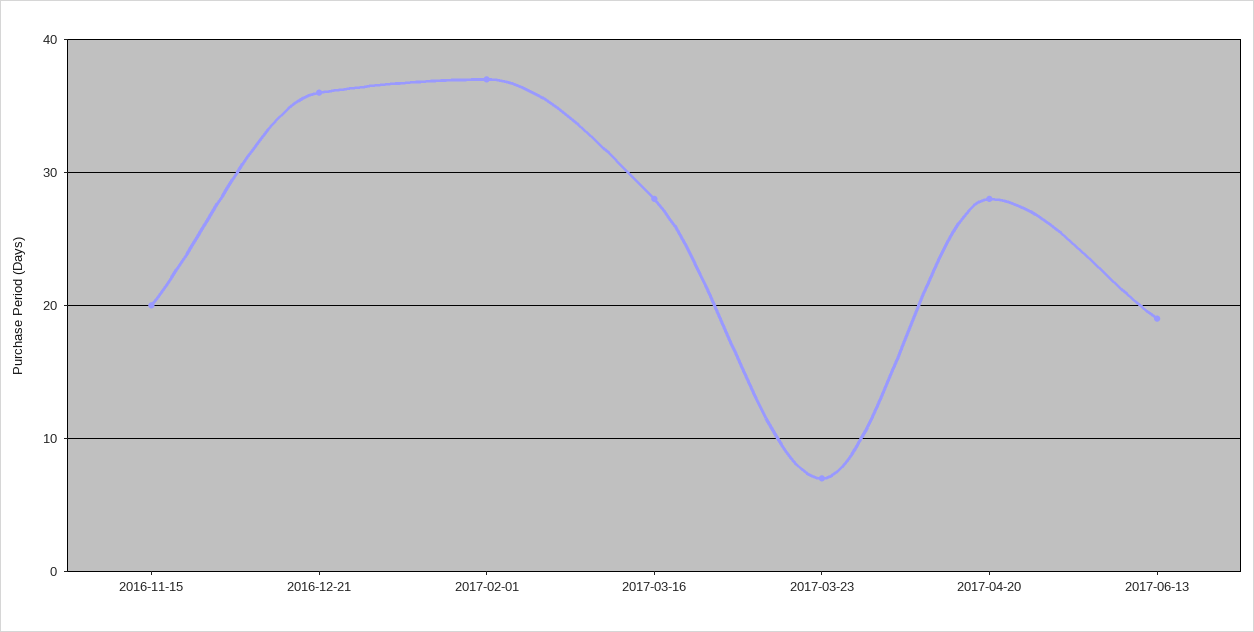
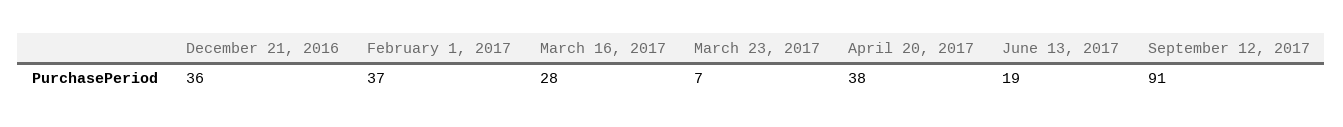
2016-11-15: 20 -> none
2017-04-20: 28 -> 38
September 12, 2017: none -> 91

